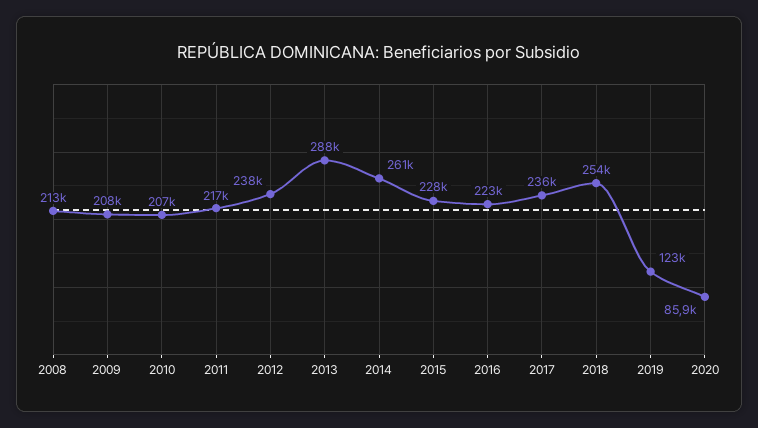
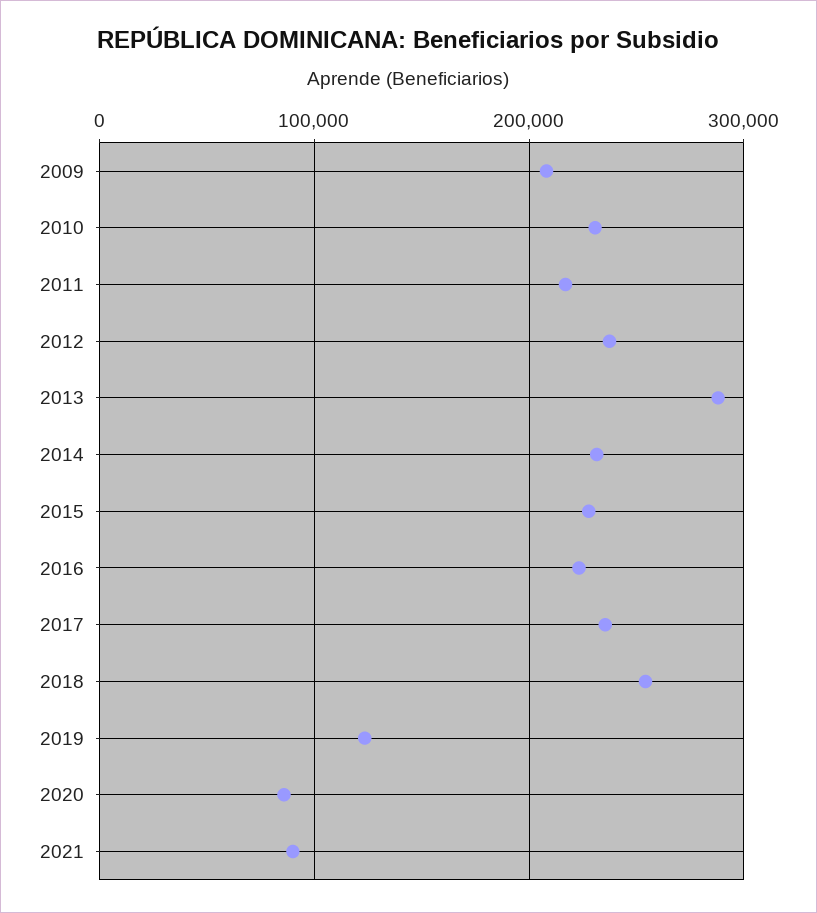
2008: 213000 -> none
2010: 207000 -> 230000
2014: 261000 -> 230000
2021: none -> 90000

